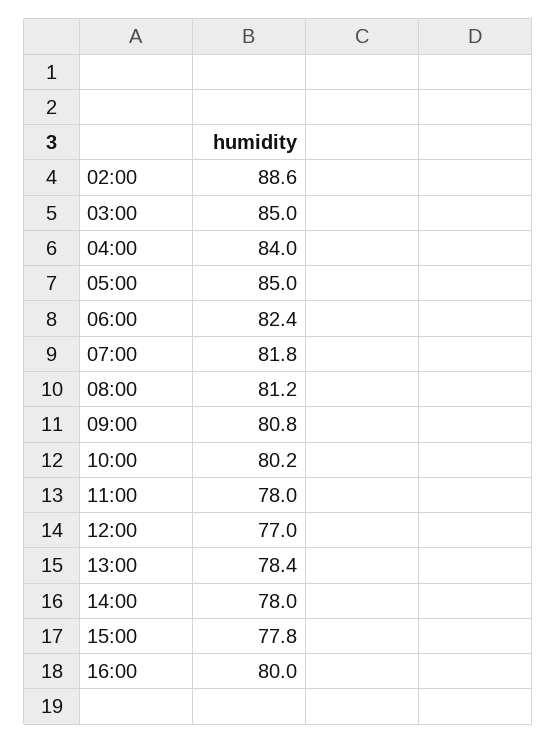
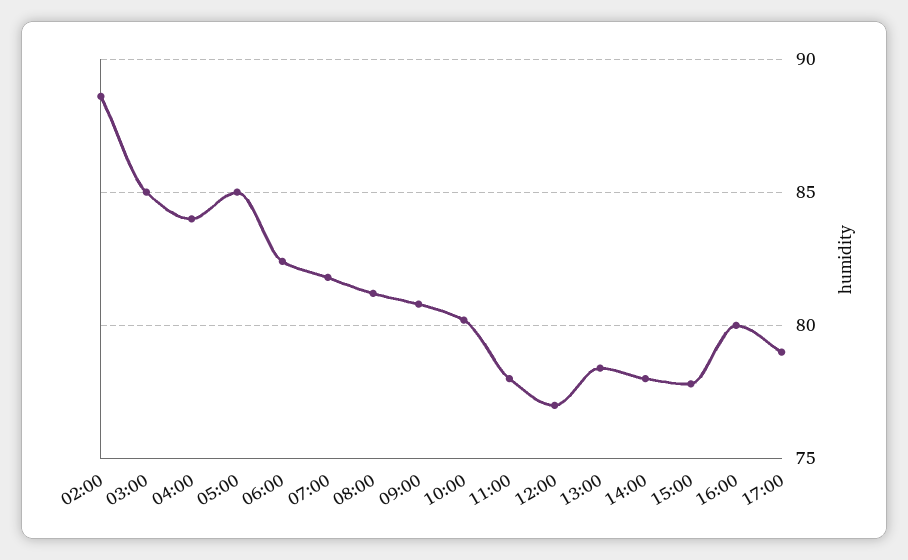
17:00: none -> 79

